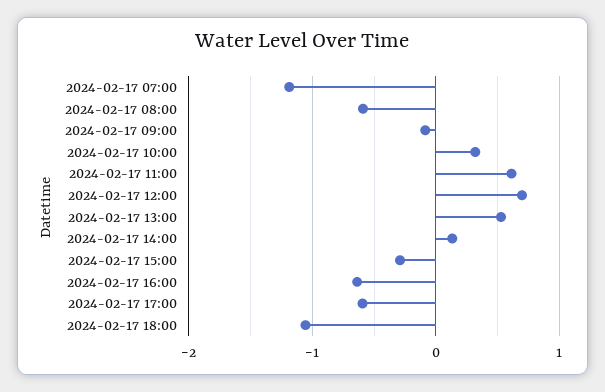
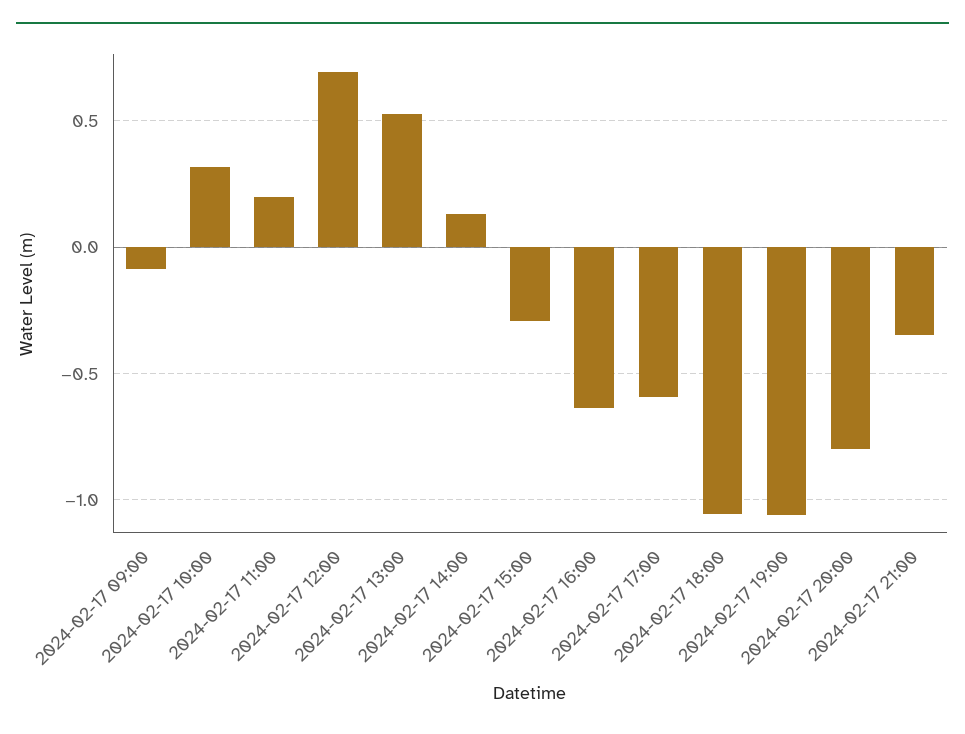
2024-02-17 07:00: -1.2 -> none
2024-02-17 08:00: -0.6 -> none
2024-02-17 11:00: 0.6 -> 0.2
2024-02-17 19:00: none -> -1.05
2024-02-17 20:00: none -> -0.8
2024-02-17 21:00: none -> -0.35

